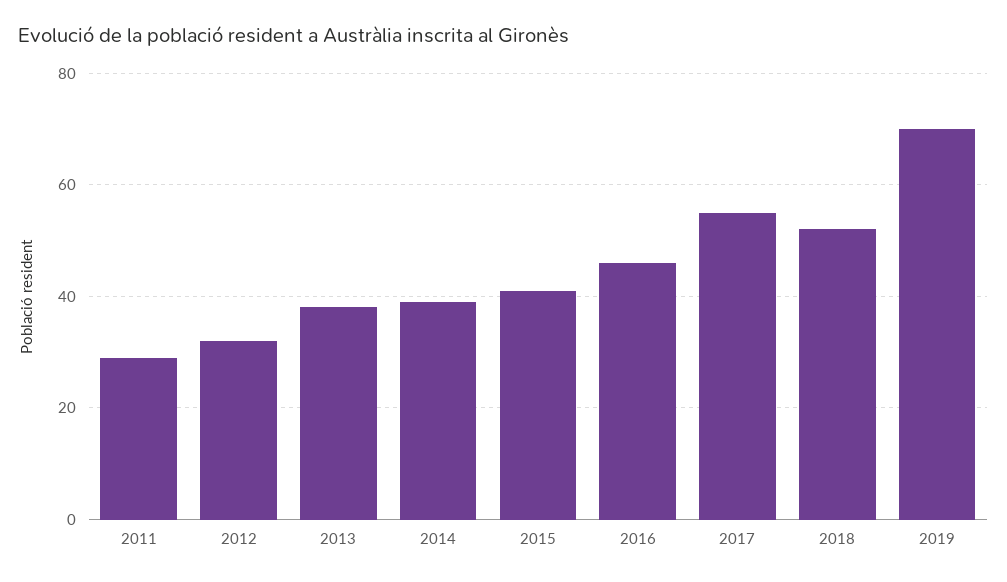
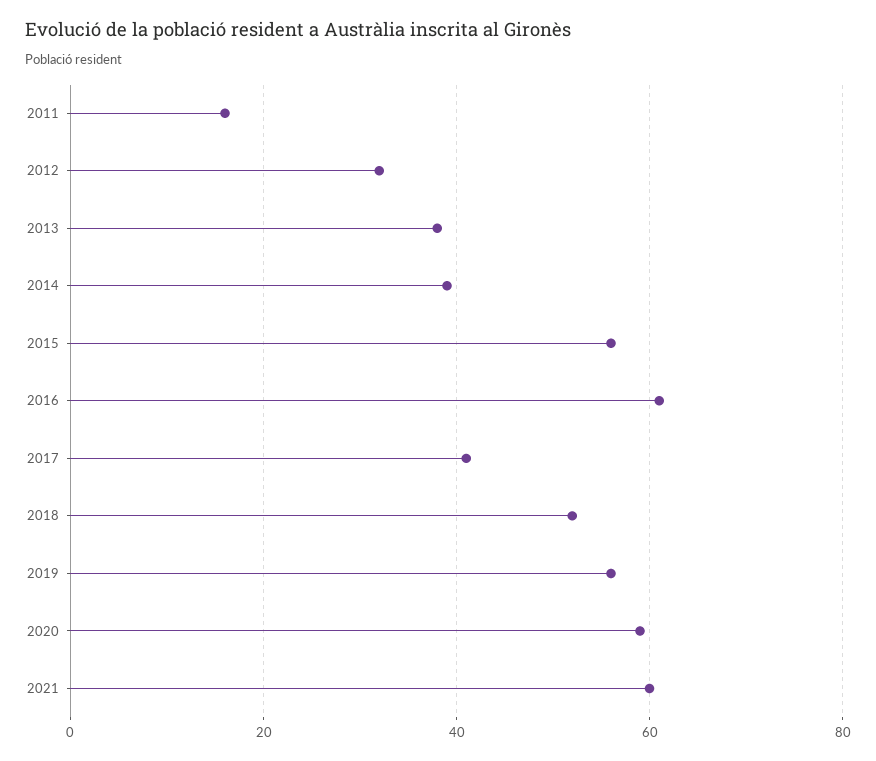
2011: 30 -> 15
2015: 40 -> 55
2016: 45 -> 60
2017: 55 -> 40
2019: 70 -> 55
2020: none -> 60
2021: none -> 60

